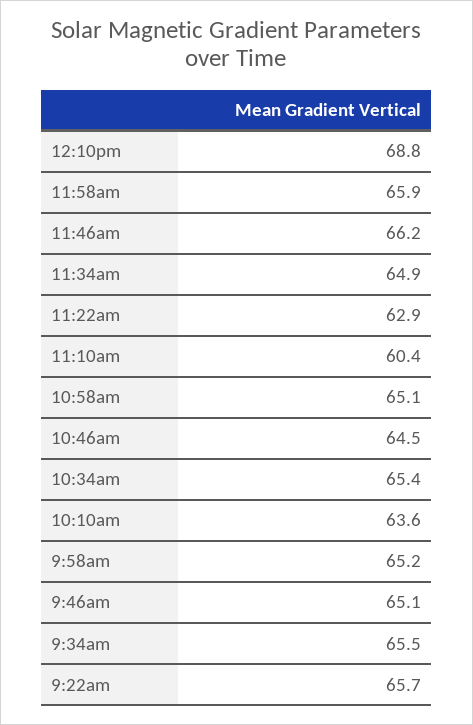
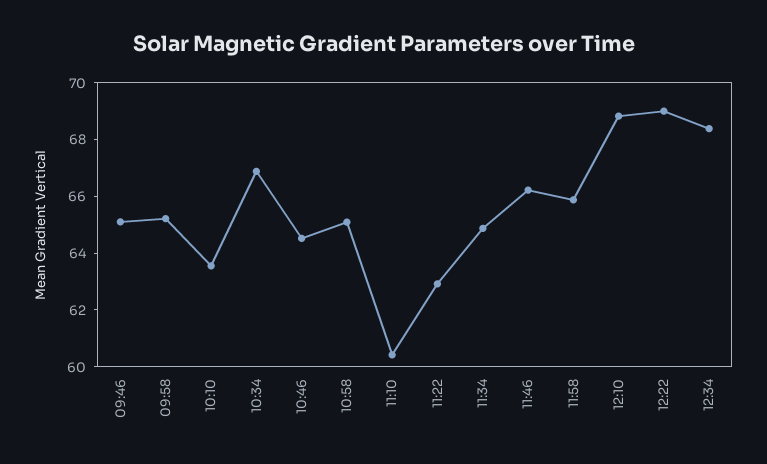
10:34am: 65.4 -> 67
9:34am: 65.5 -> none
9:22am: 65.7 -> none
12:22: none -> 69
12:34: none -> 68.5

